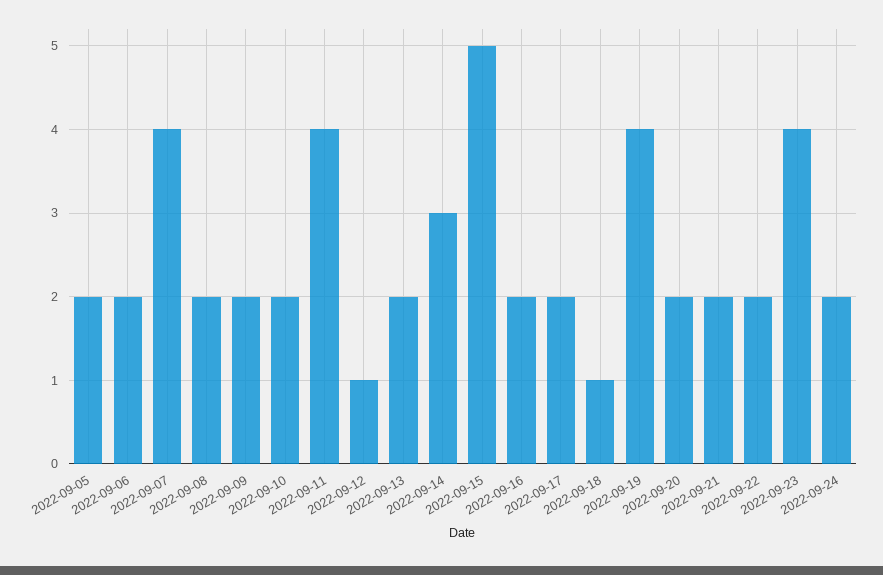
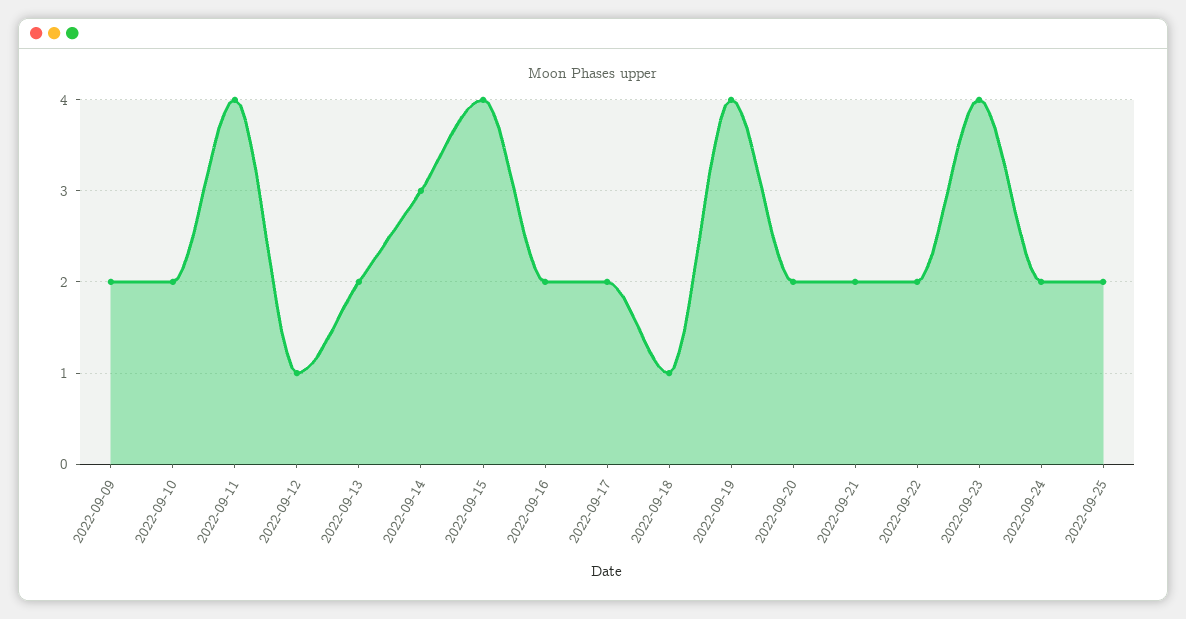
2022-09-05: 2 -> none
2022-09-06: 2 -> none
2022-09-07: 4 -> none
2022-09-08: 2 -> none
2022-09-15: 5 -> 4
2022-09-25: none -> 2

